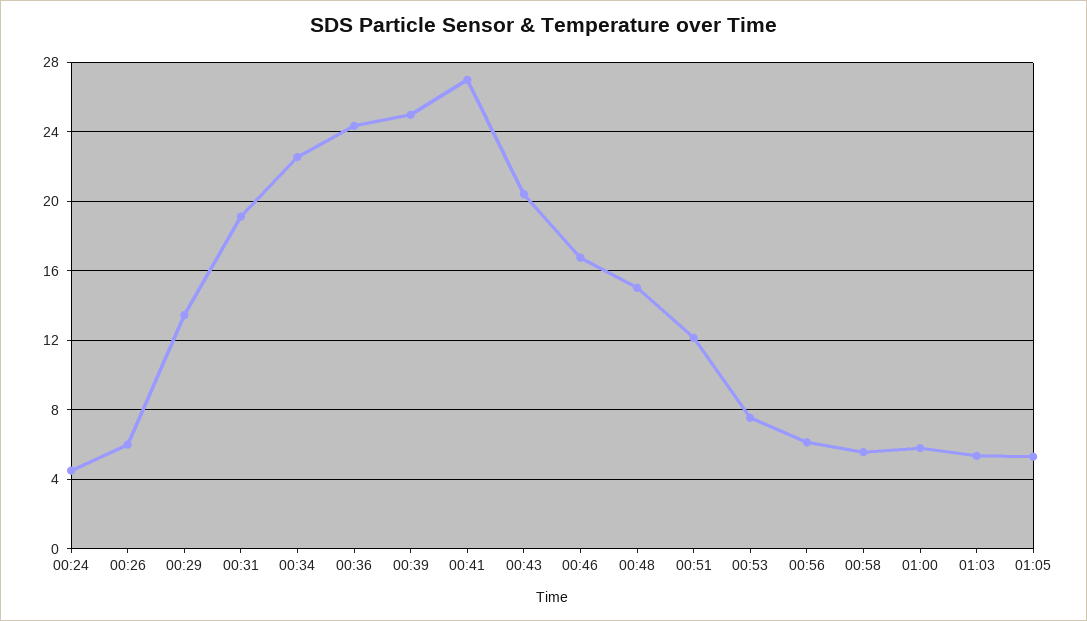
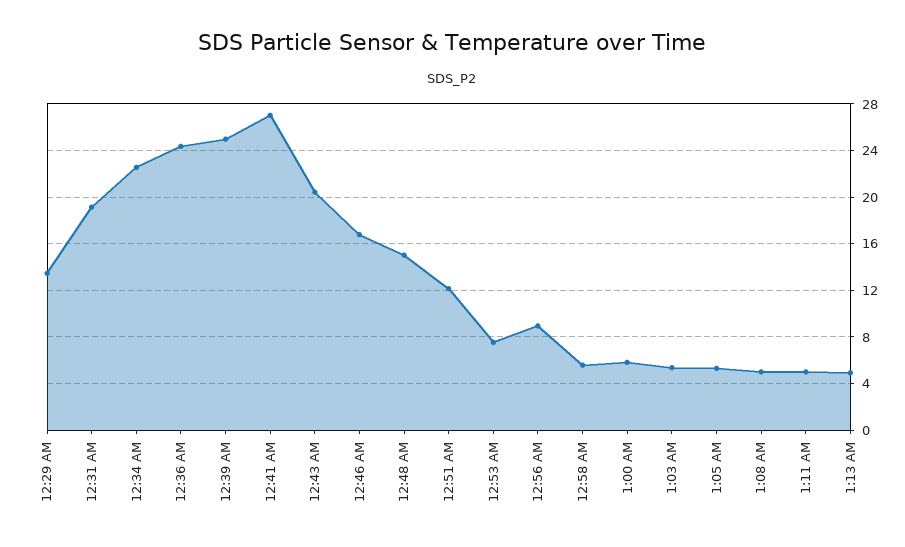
00:24: 4.5 -> none
00:26: 6 -> none
00:56: 6 -> 9
1:08 AM: none -> 5
1:11 AM: none -> 5
1:13 AM: none -> 5

